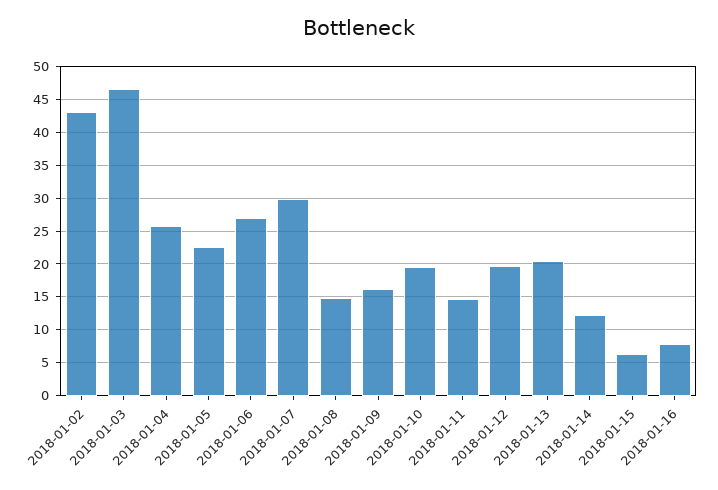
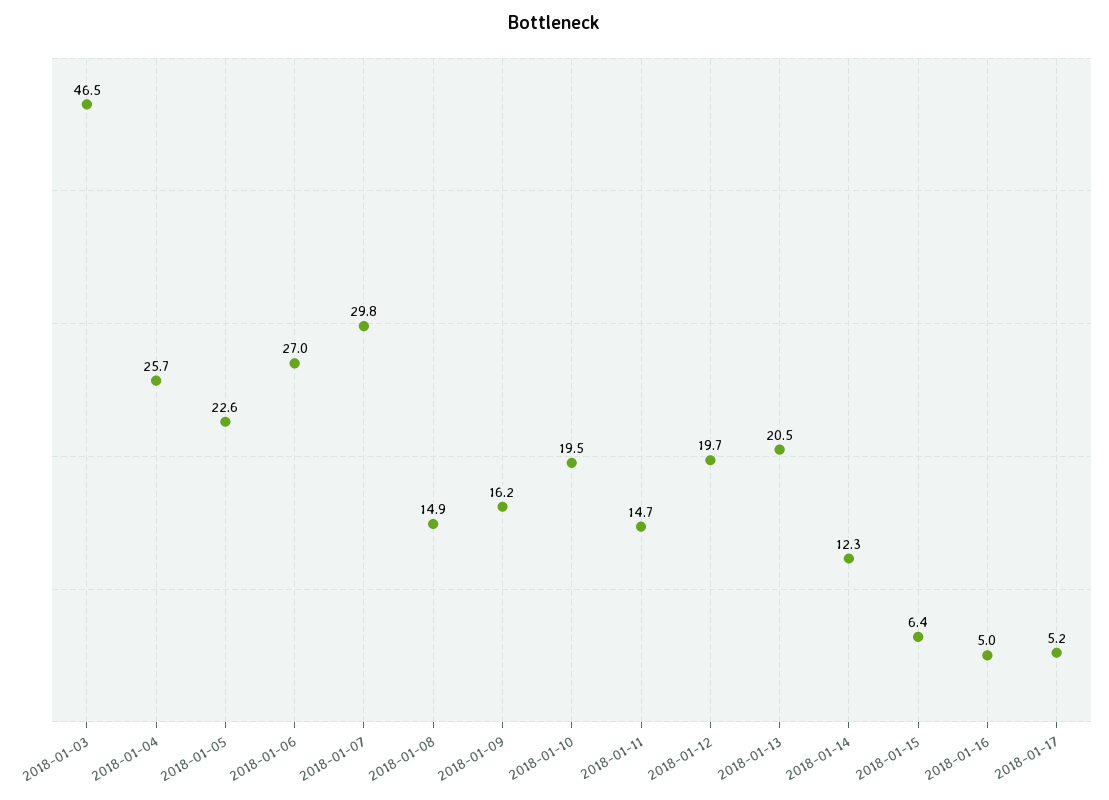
2018-01-02: 43 -> none
2018-01-16: 8 -> 5
2018-01-17: none -> 5.2

